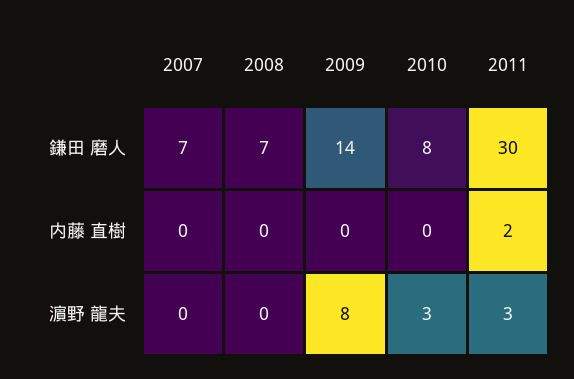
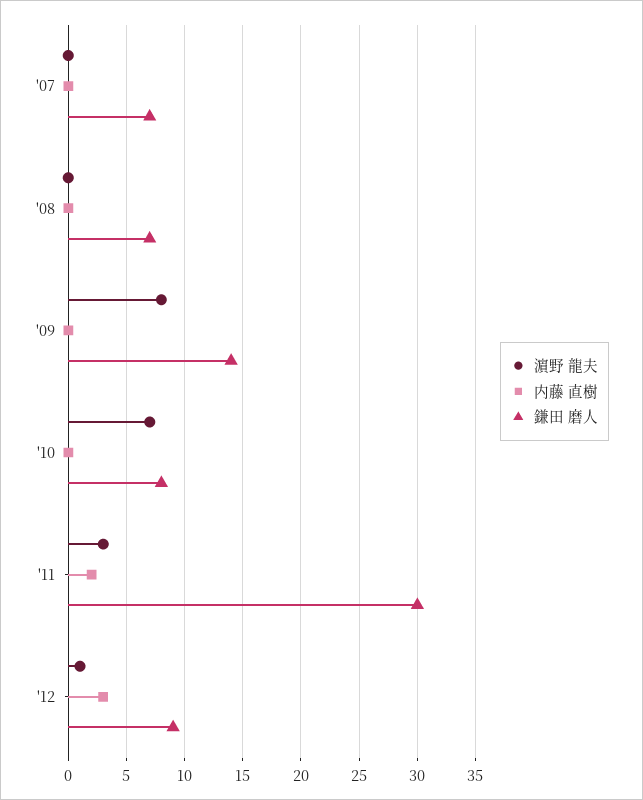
濵野 龍夫, 2010: 3 -> 7
濵野 龍夫, '12: none -> 1
内藤 直樹, '12: none -> 3
鎌田 磨人, '12: none -> 9

